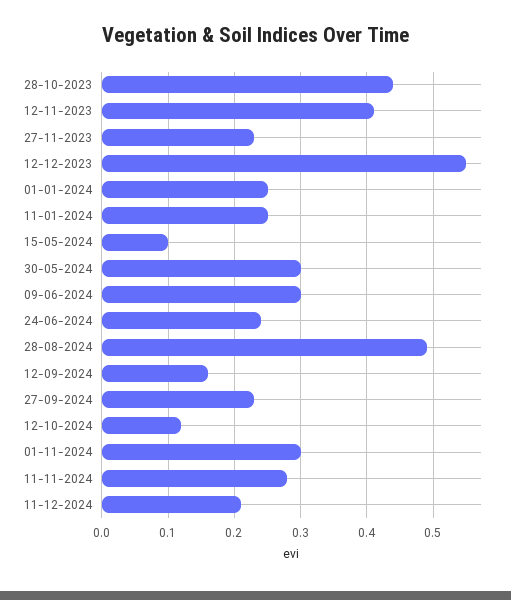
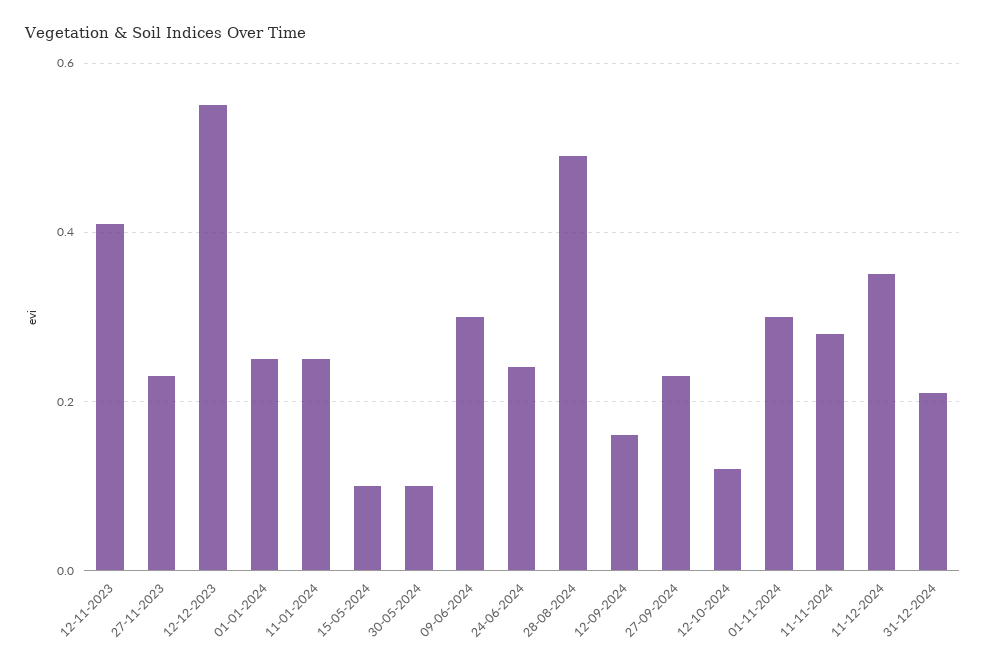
28-10-2023: 0.44 -> none
30-05-2024: 0.3 -> 0.1
11-12-2024: 0.21 -> 0.35
31-12-2024: none -> 0.2

